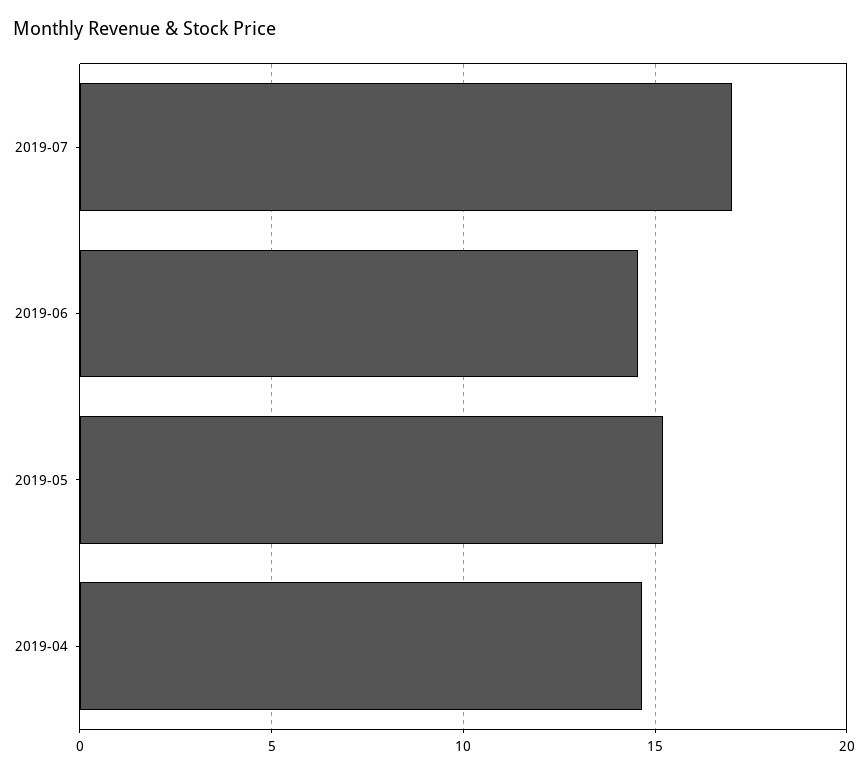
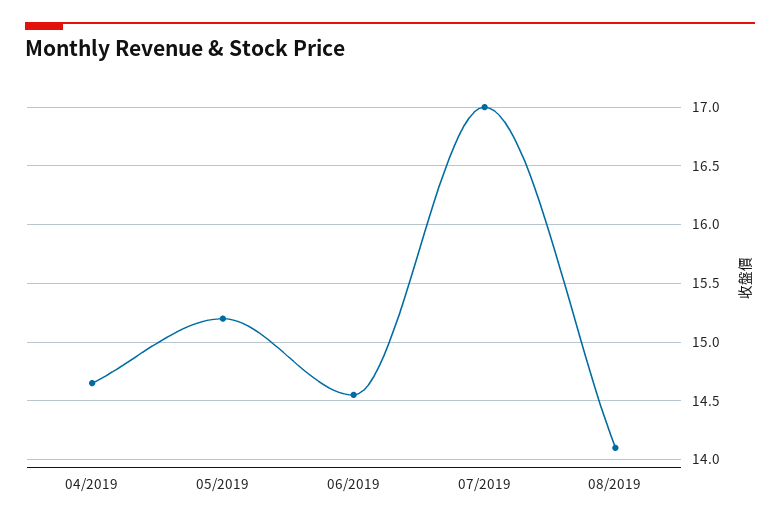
08/2019: none -> 14.1

